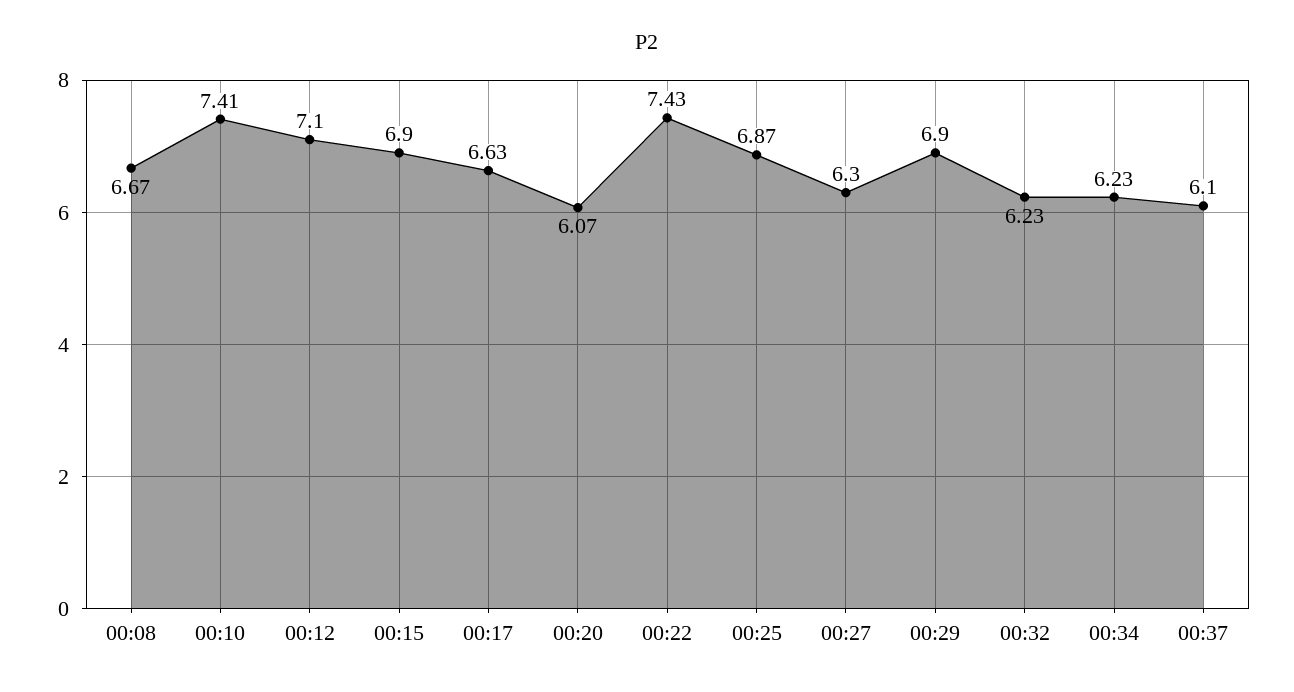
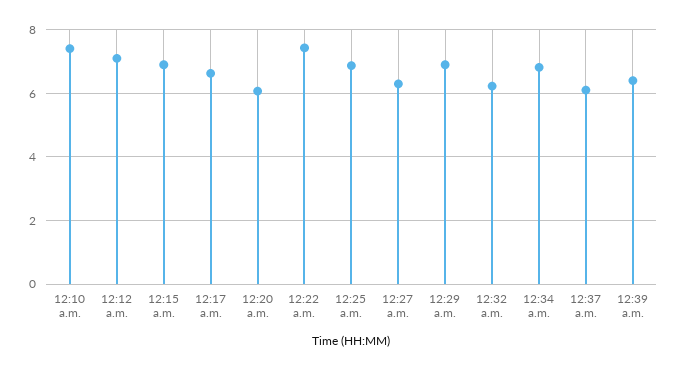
00:08: 6.67 -> none
00:34: 6.23 -> 6.8
12:39 a.m.: none -> 6.4

